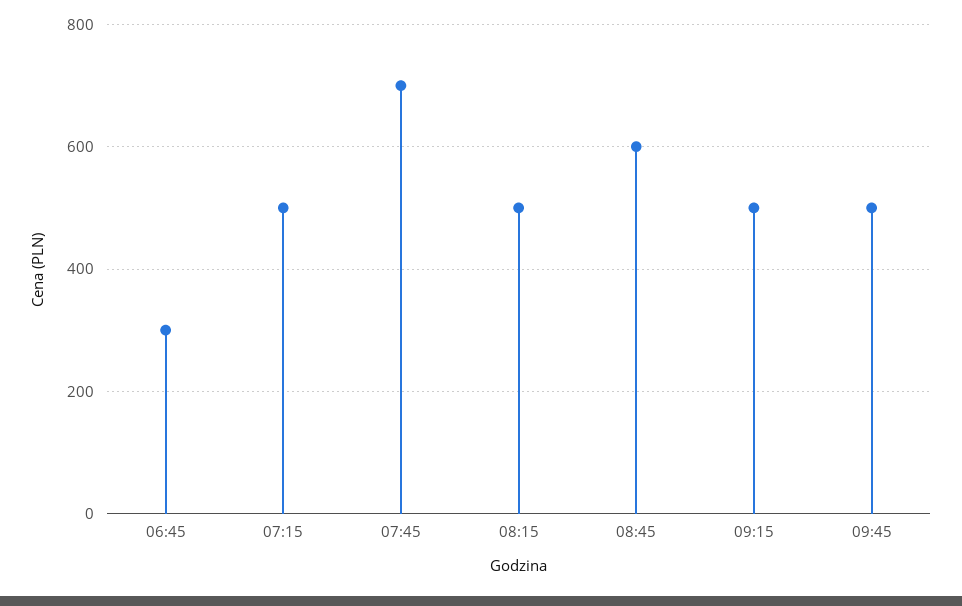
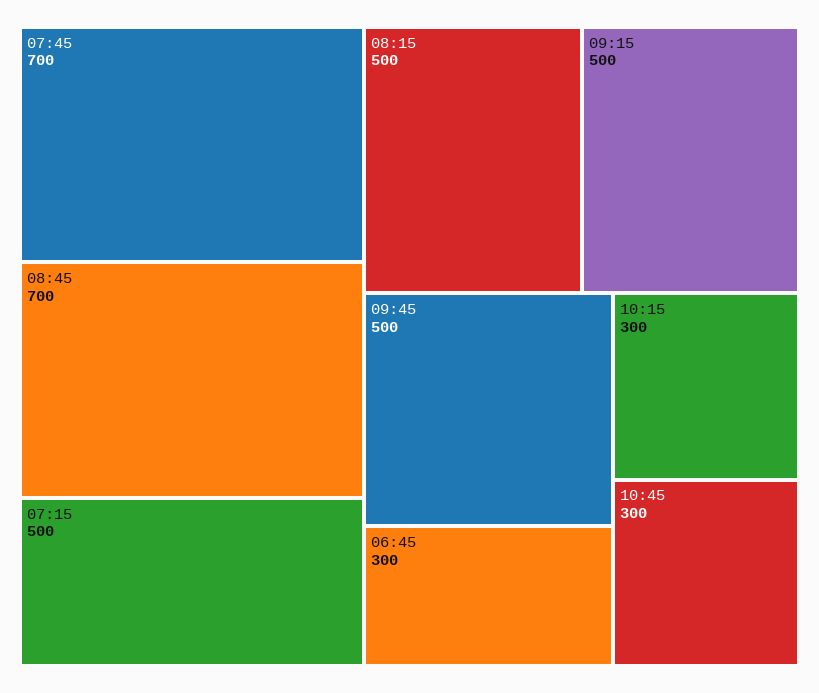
08:45: 600 -> 700
10:15: none -> 300
10:45: none -> 300

